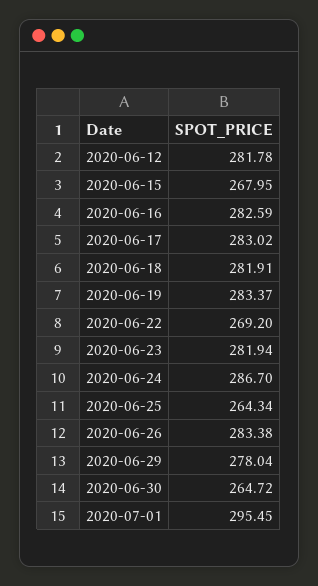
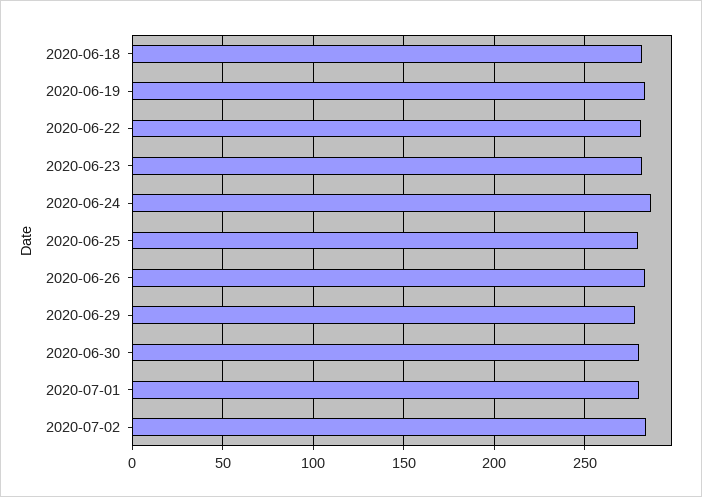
2020-06-12: 281.78 -> none
2020-06-15: 267.95 -> none
2020-06-16: 282.59 -> none
2020-06-17: 283.02 -> none
2020-06-22: 269.2 -> 280
2020-06-25: 264.34 -> 280
2020-06-30: 264.72 -> 280
2020-07-01: 295.45 -> 280
2020-07-02: none -> 285

